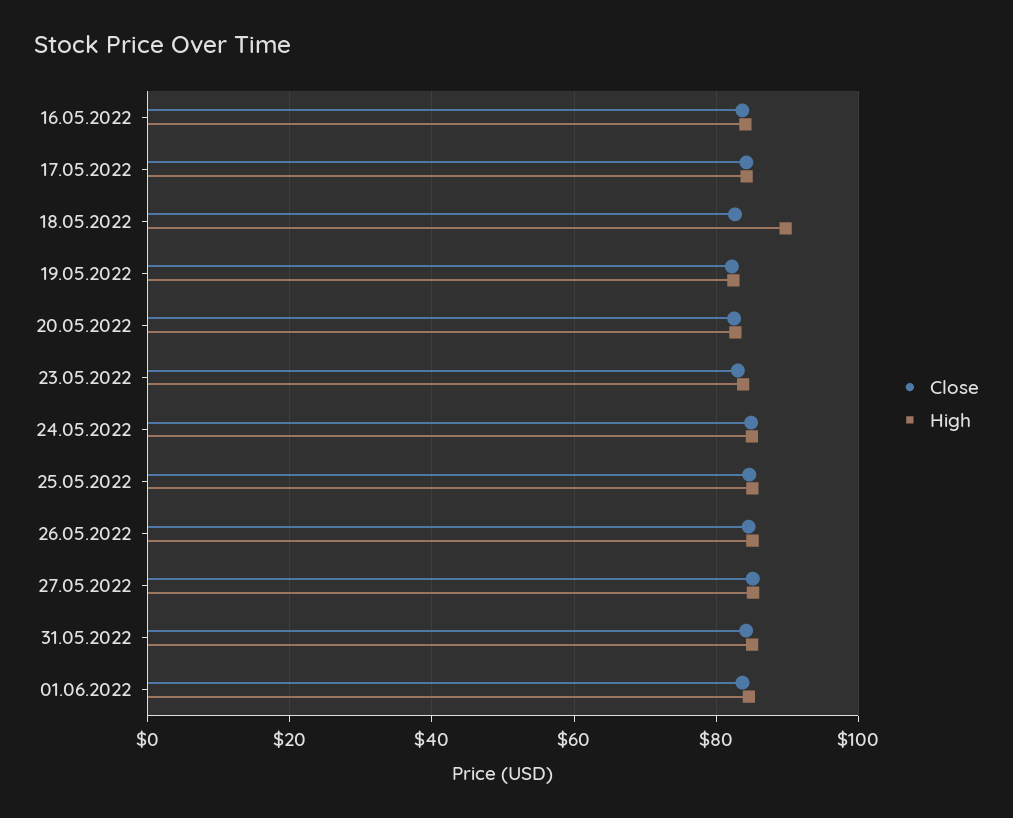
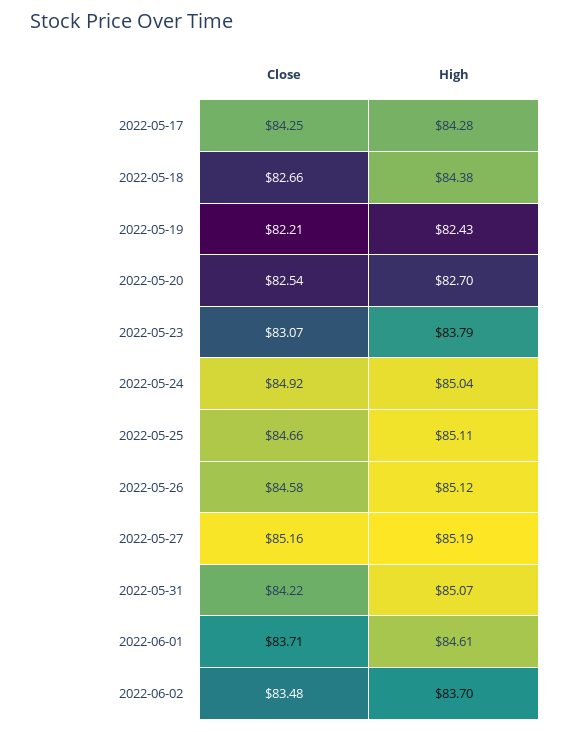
Close, 16.05.2022: 84 -> none
High, 16.05.2022: 84 -> none
High, 18.05.2022: 90 -> 84.38
Close, 2022-06-02: none -> 83.48
High, 2022-06-02: none -> 83.7

